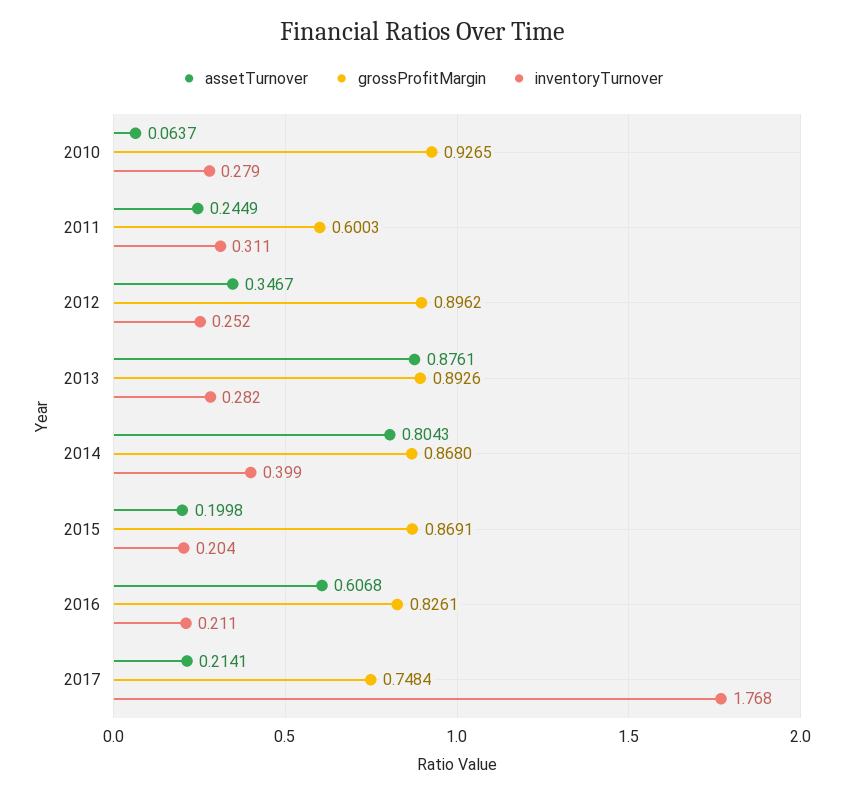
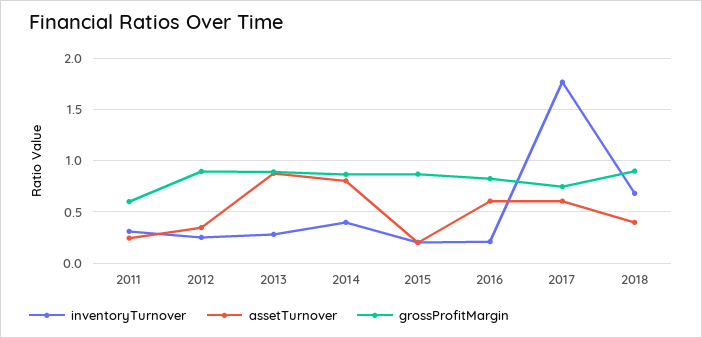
assetTurnover, 2010: 0.0637 -> none
grossProfitMargin, 2010: 0.9265 -> none
inventoryTurnover, 2010: 0.279 -> none
assetTurnover, 2017: 0.2141 -> 0.6
inventoryTurnover, 2018: none -> 0.7
assetTurnover, 2018: none -> 0.4
grossProfitMargin, 2018: none -> 0.9

